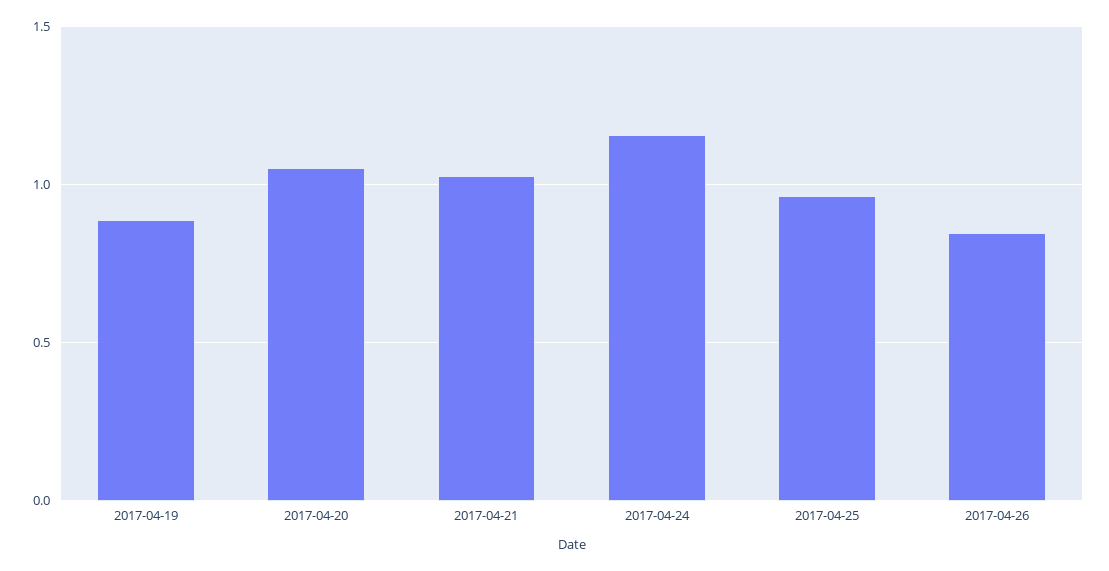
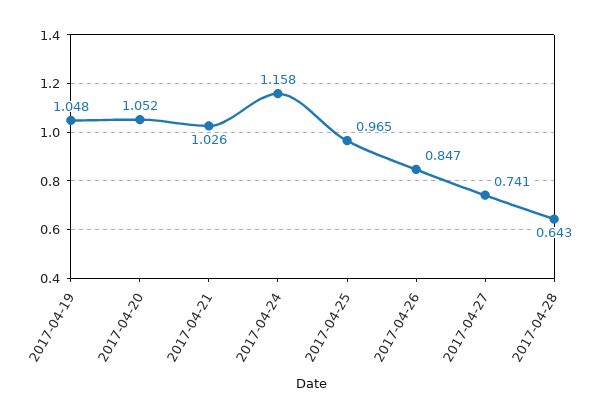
2017-04-19: 0.9 -> 1.048
2017-04-27: none -> 0.741
2017-04-28: none -> 0.643

